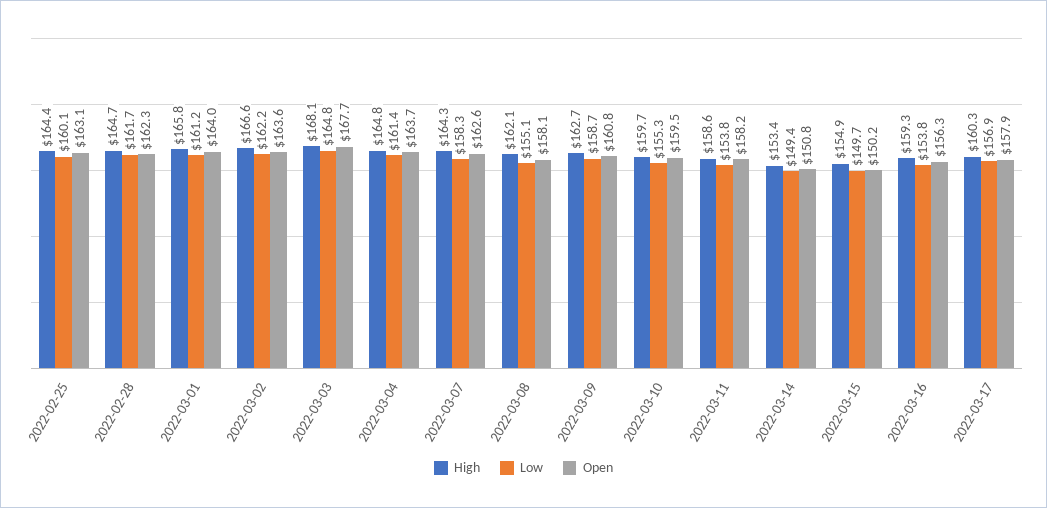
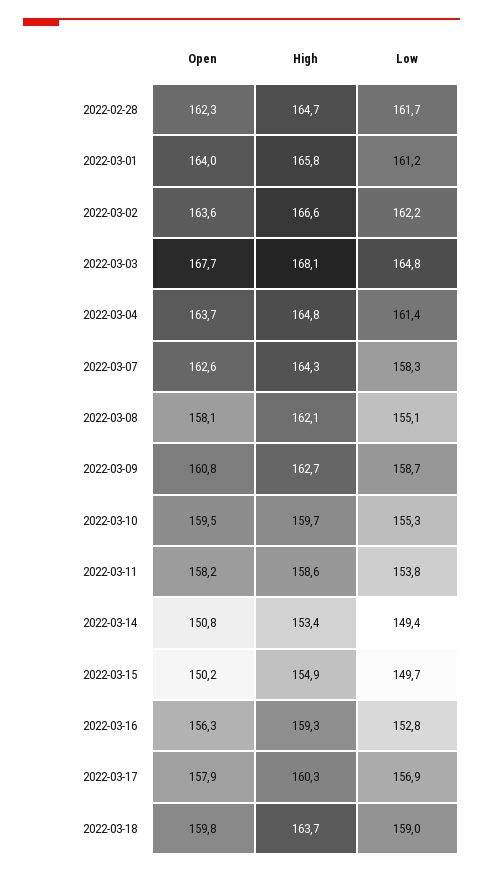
High, 2022-02-25: 164.4 -> none
Low, 2022-02-25: 160.1 -> none
Open, 2022-02-25: 163.1 -> none
Low, 2022-03-16: 153.8 -> 152.8
Open, 2022-03-18: none -> 159.8
High, 2022-03-18: none -> 163.7
Low, 2022-03-18: none -> 159

